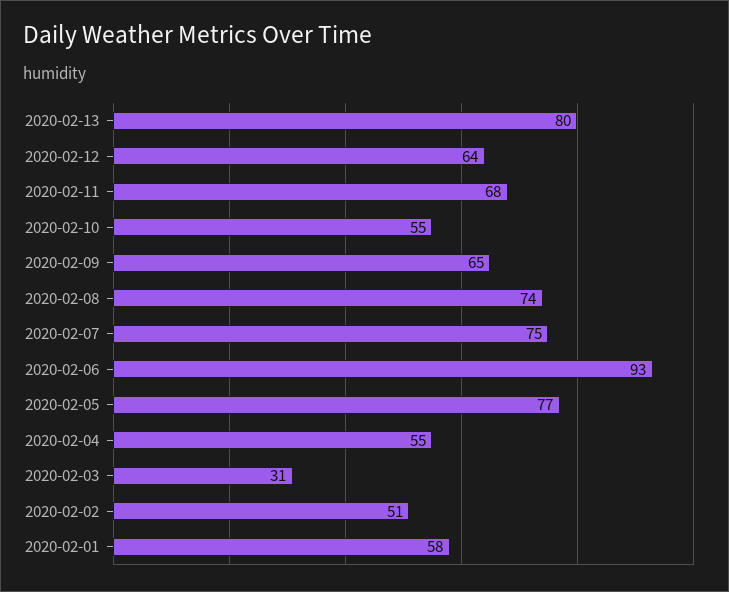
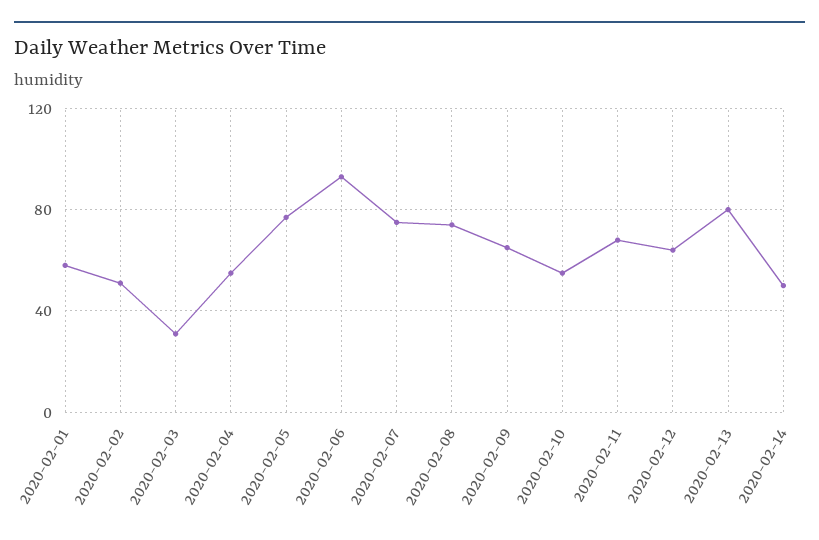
2020-02-14: none -> 50

